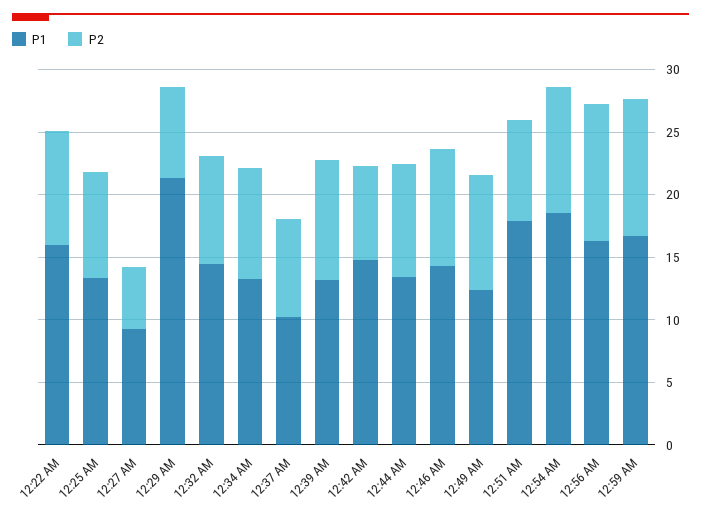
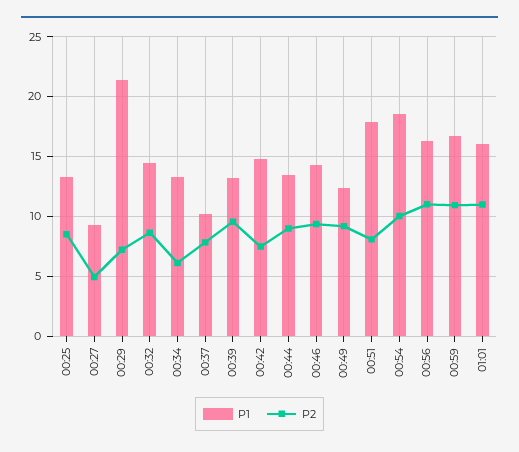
P1, 12:22 AM: 16 -> none
P2, 12:22 AM: 9 -> none
P2, 12:34 AM: 9 -> 6
P1, 01:01: none -> 16
P2, 01:01: none -> 11

